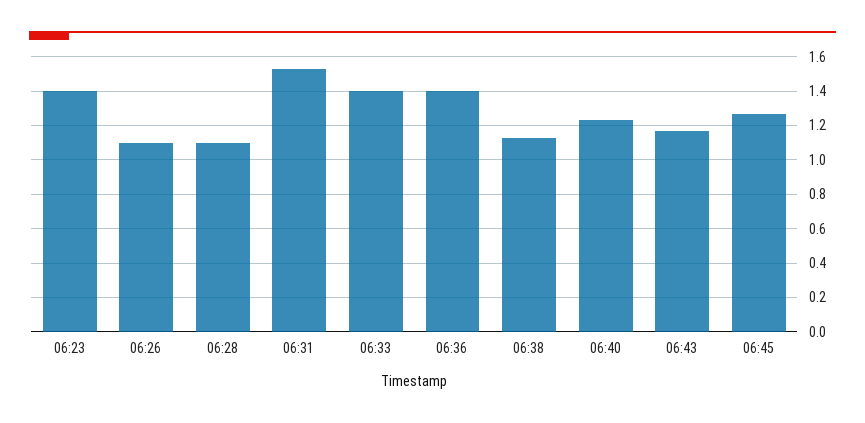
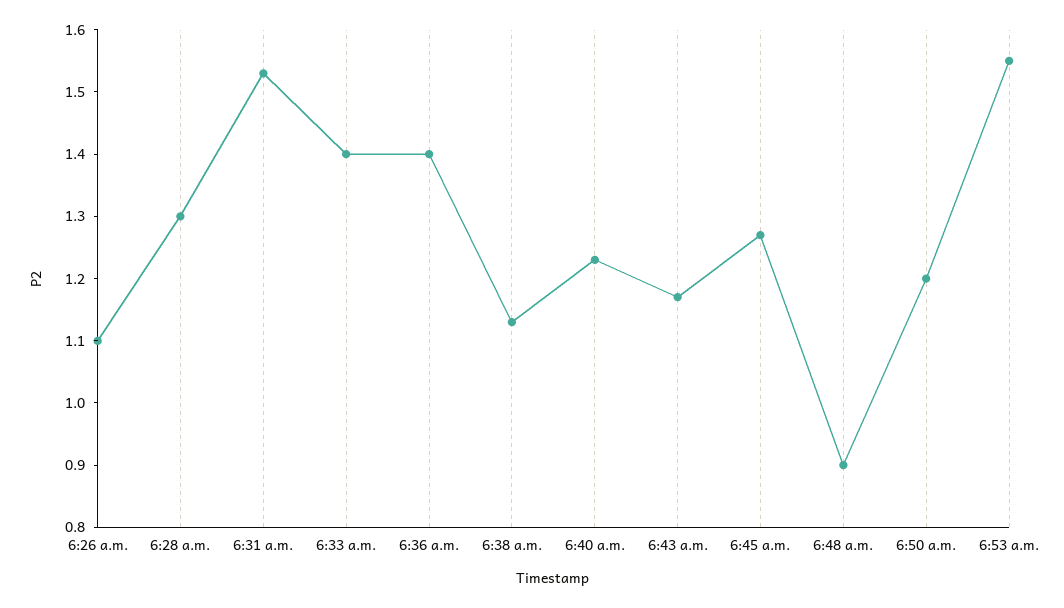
06:23: 1.4 -> none
06:28: 1.1 -> 1.3
6:48 a.m.: none -> 0.9
6:50 a.m.: none -> 1.2
6:53 a.m.: none -> 1.55

